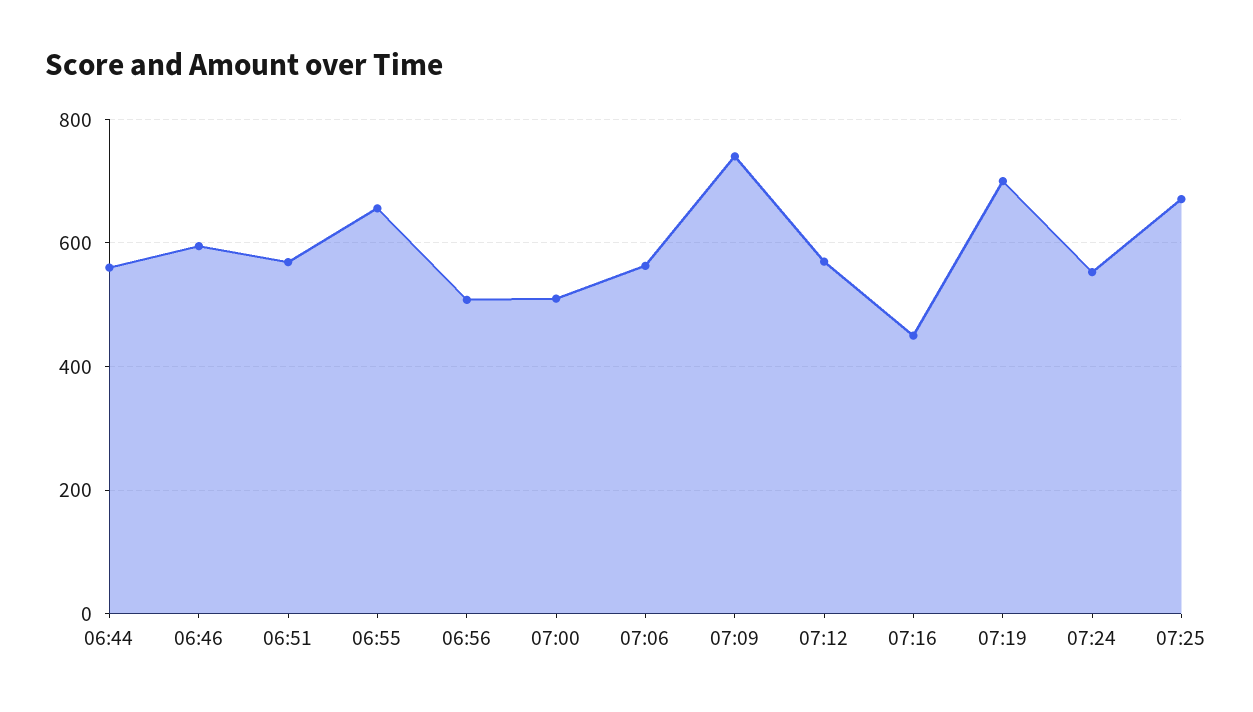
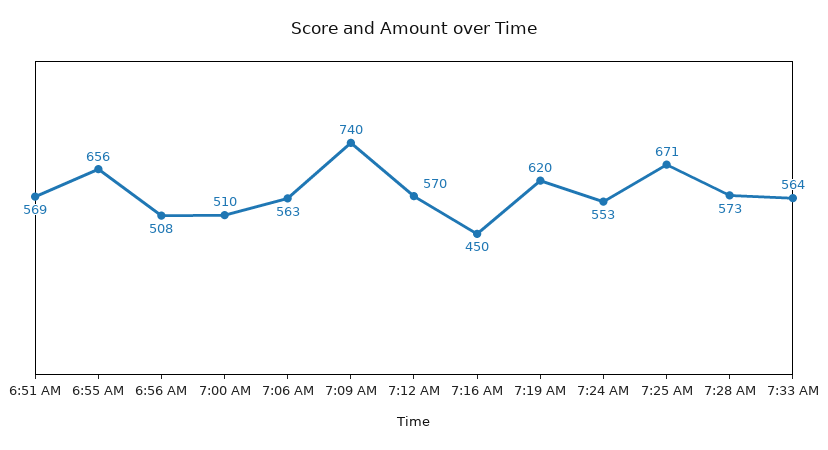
06:44: 560 -> none
06:46: 600 -> none
07:19: 700 -> 620
7:28 AM: none -> 573
7:33 AM: none -> 564

